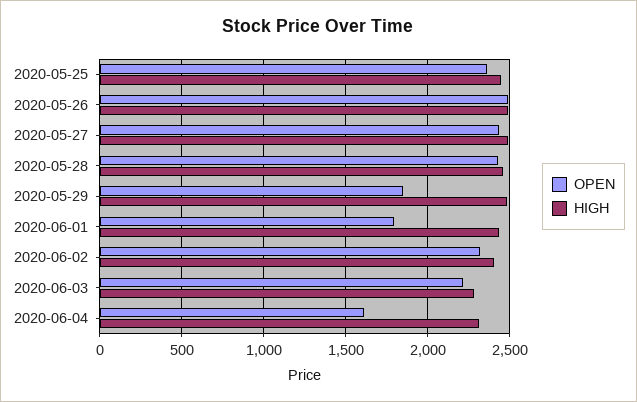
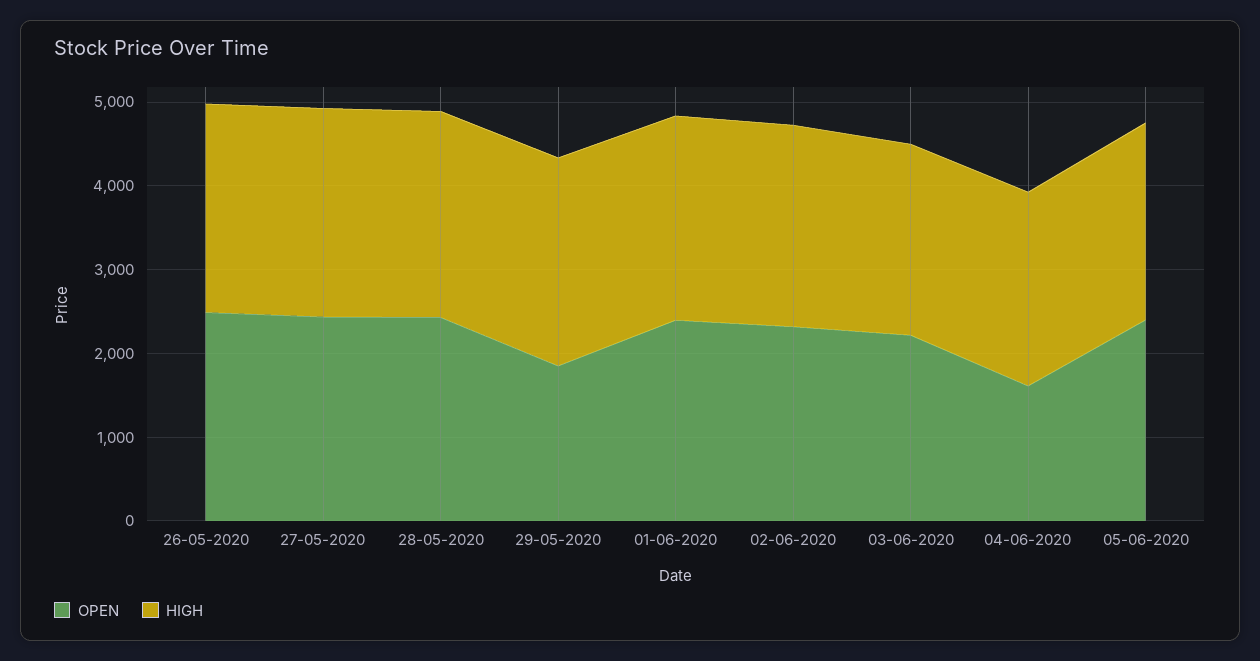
OPEN, 2020-05-25: 2350 -> none
HIGH, 2020-05-25: 2450 -> none
OPEN, 2020-06-01: 1800 -> 2400
OPEN, 05-06-2020: none -> 2400
HIGH, 05-06-2020: none -> 2400

